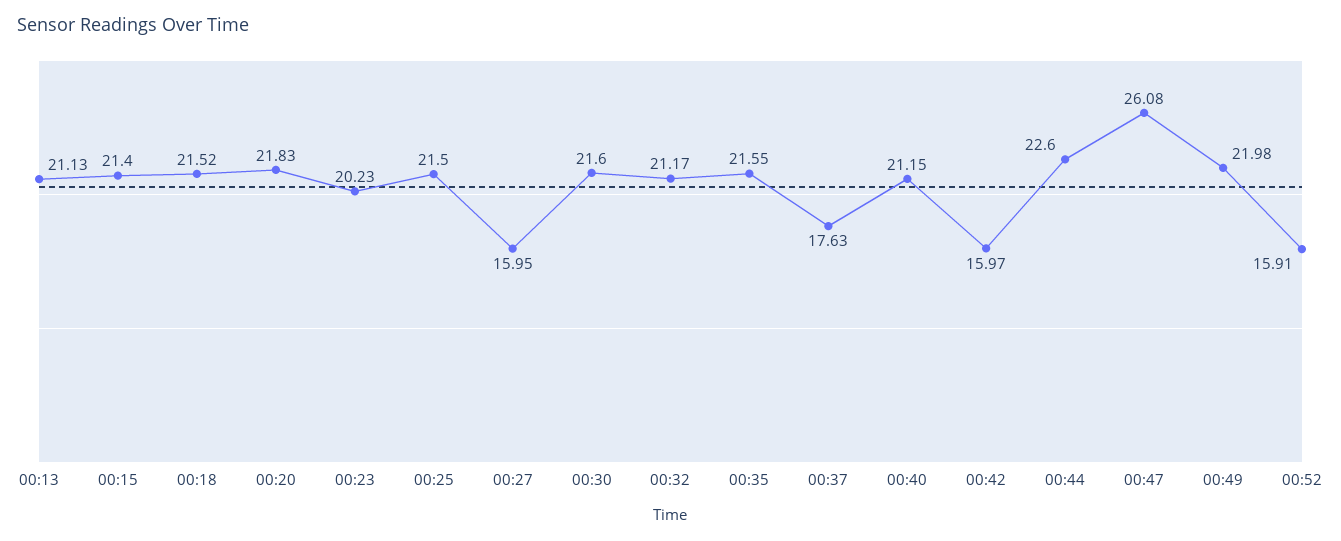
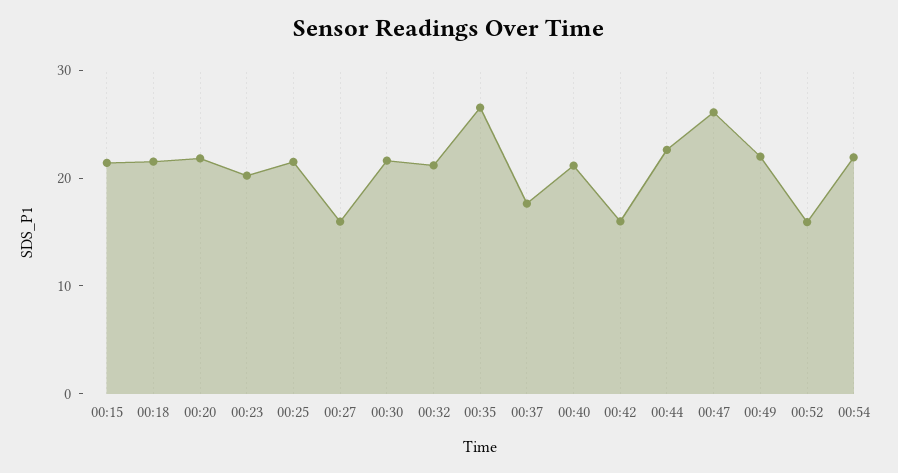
00:13: 21.13 -> none
00:35: 21.55 -> 26
00:54: none -> 22

